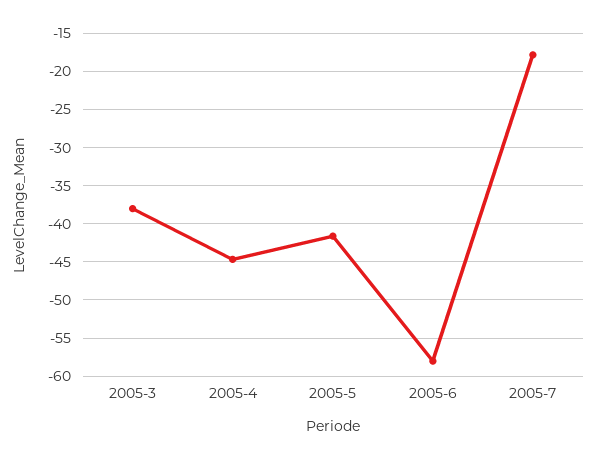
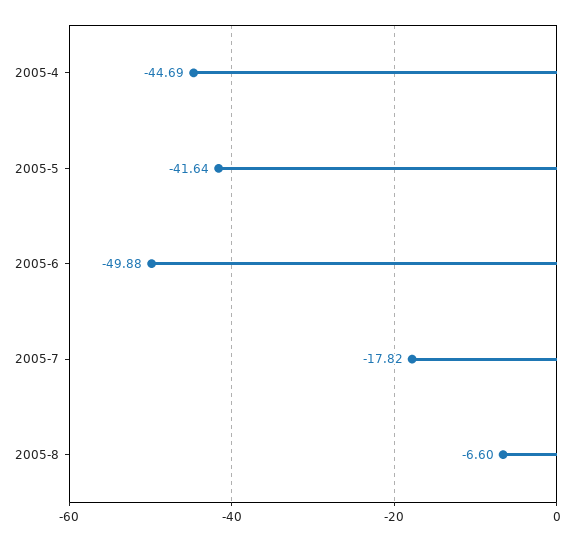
2005-3: -38 -> none
2005-6: -58 -> -49.88
2005-8: none -> -6.6

